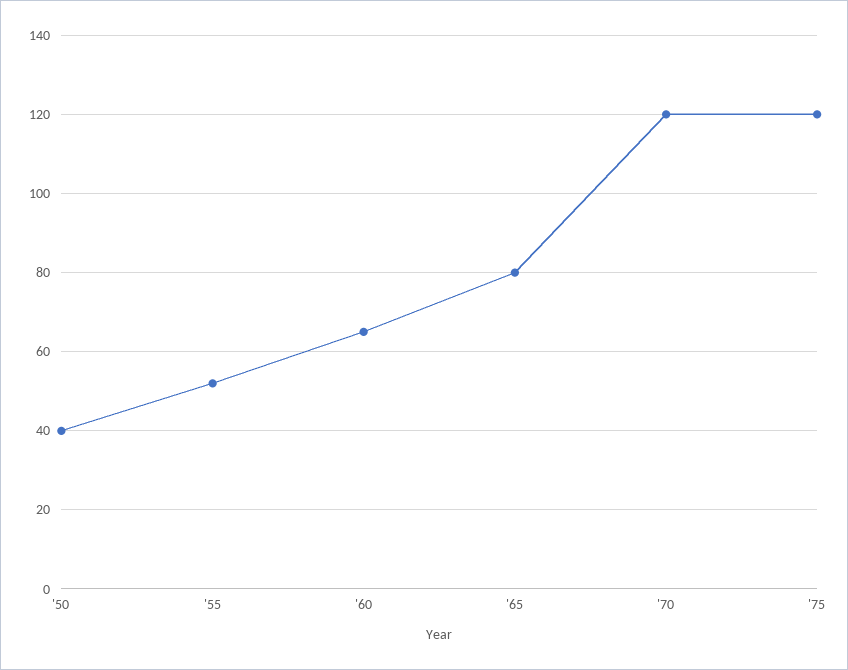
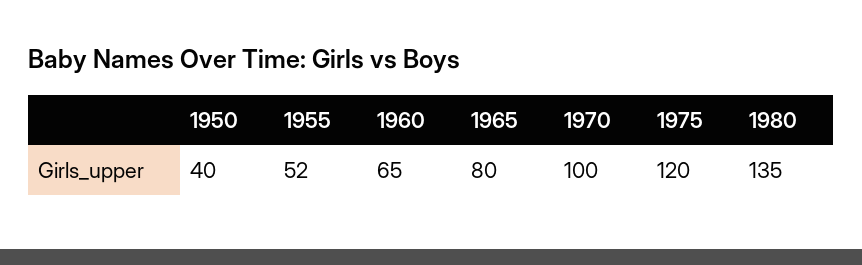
'70: 120 -> 100
1980: none -> 135

